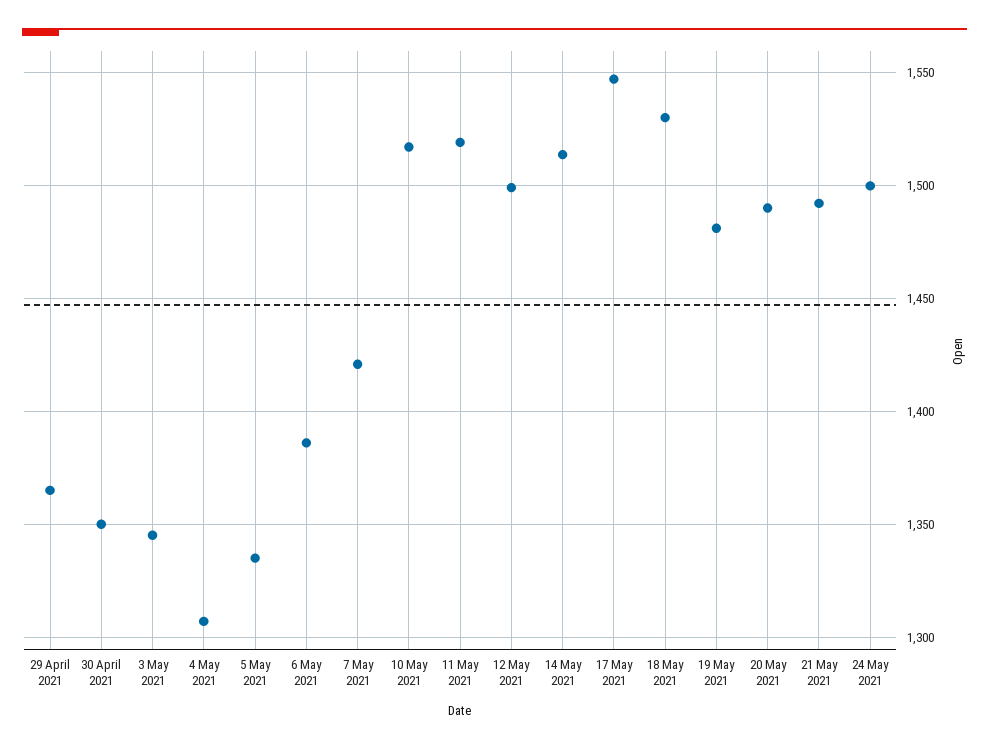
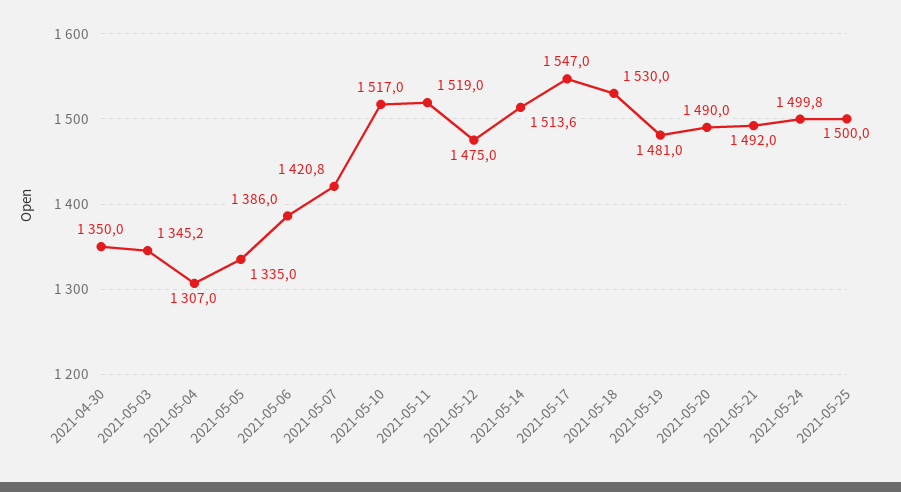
29 April 2021: 1365 -> none
12 May 2021: 1500 -> 1475
2021-05-25: none -> 1500

